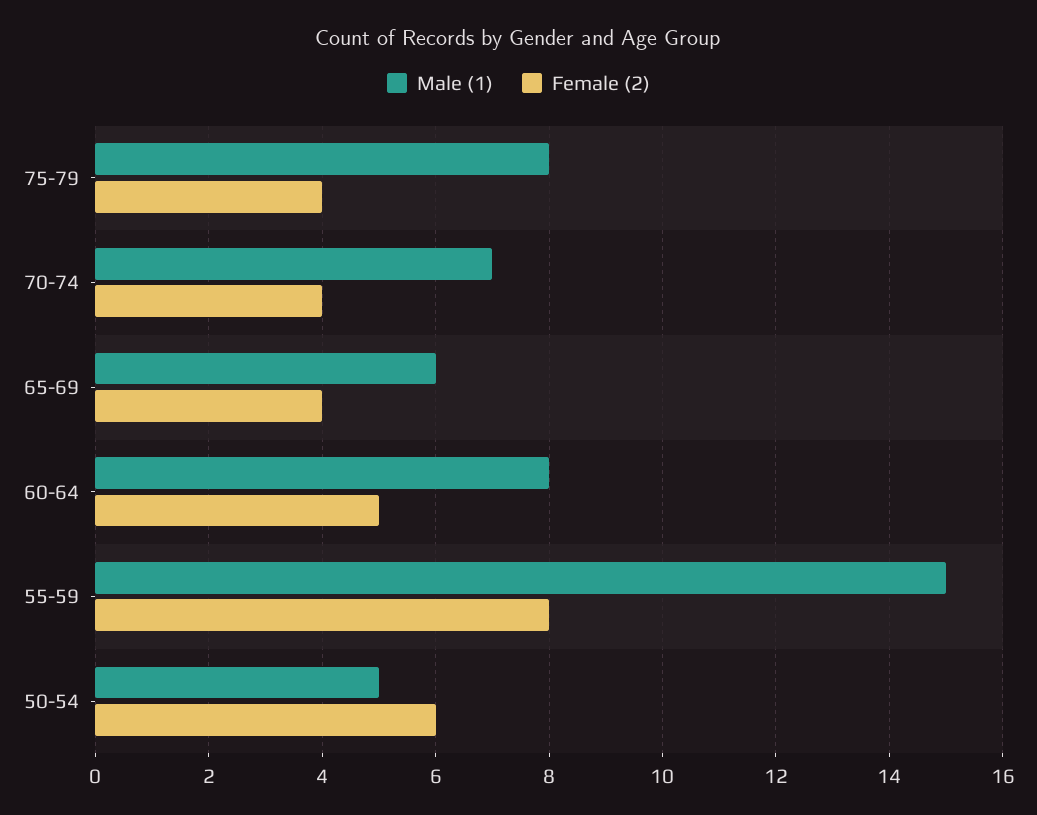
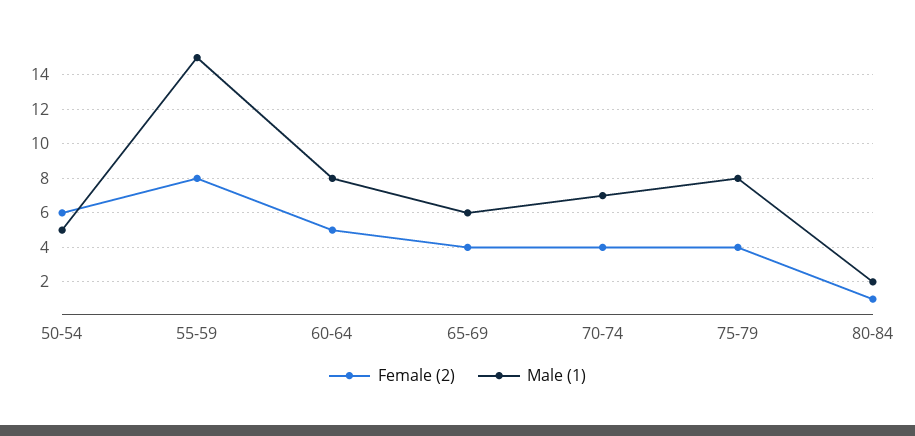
Female (2), 80-84: none -> 1
Male (1), 80-84: none -> 2

